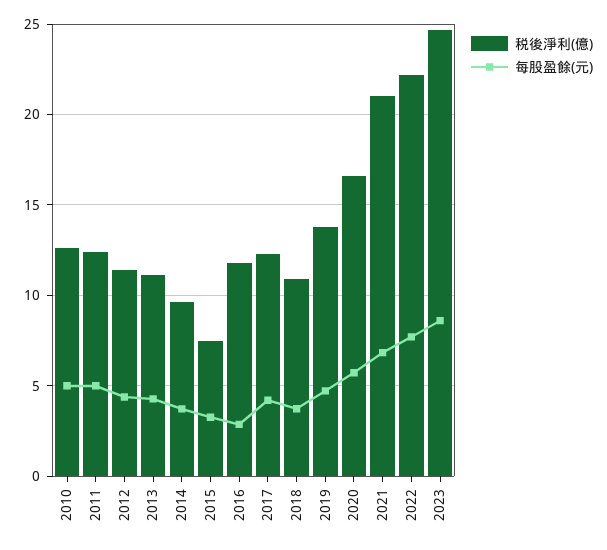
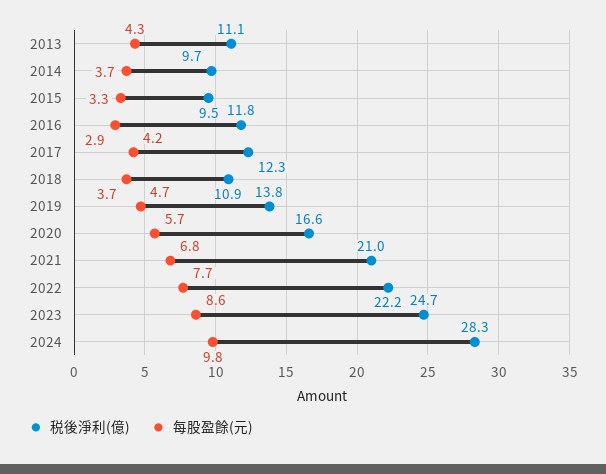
税後淨利(億), 2010: 12.5 -> none
每股盈餘(元), 2010: 5 -> none
税後淨利(億), 2011: 12.5 -> none
每股盈餘(元), 2011: 5 -> none
税後淨利(億), 2012: 11.5 -> none
每股盈餘(元), 2012: 4.5 -> none
税後淨利(億), 2015: 7.5 -> 9.5
税後淨利(億), 2024: none -> 28.3
每股盈餘(元), 2024: none -> 9.8

